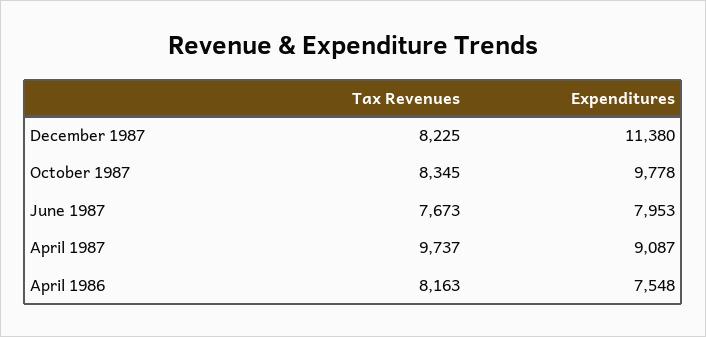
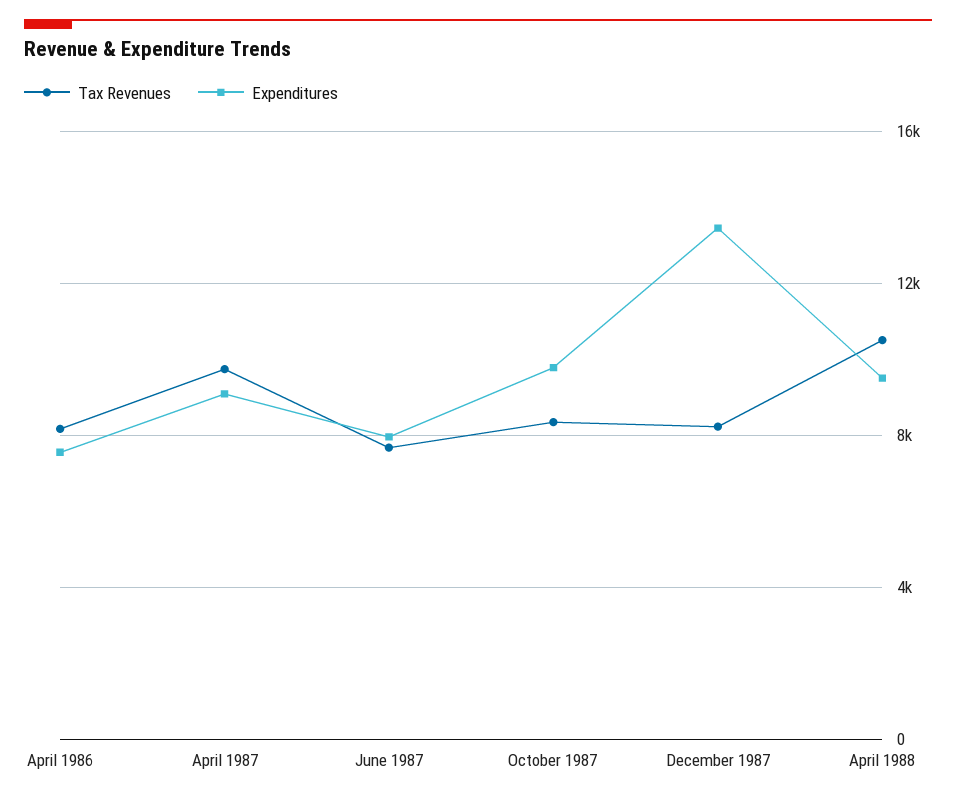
Expenditures, December 1987: 11380 -> 13500
Tax Revenues, April 1988: none -> 10500
Expenditures, April 1988: none -> 9500

